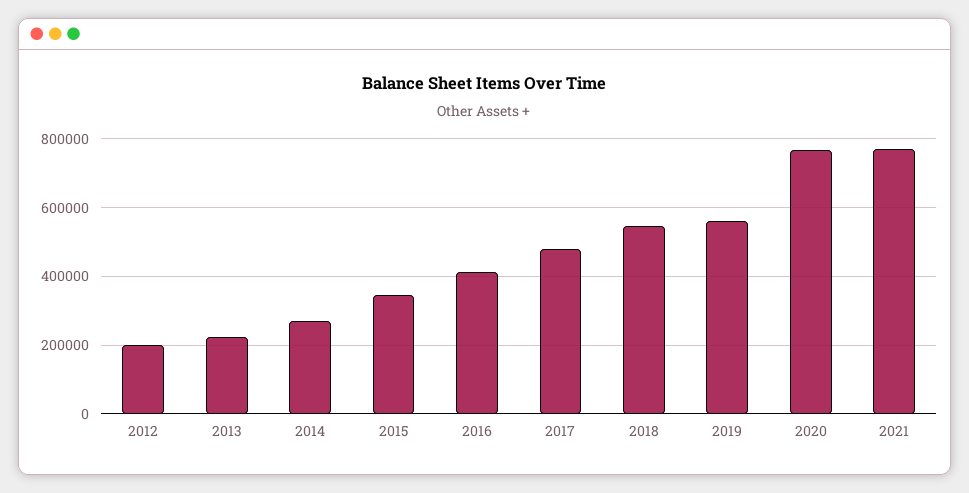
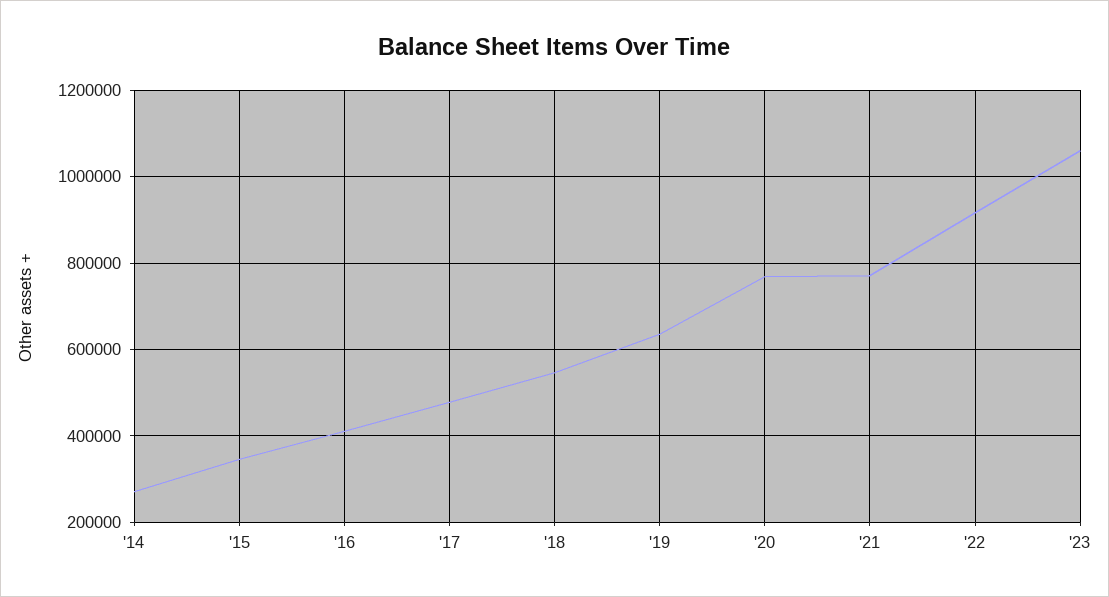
2012: 200000 -> none
2013: 220000 -> none
2019: 560000 -> 640000
'22: none -> 920000
'23: none -> 1060000

